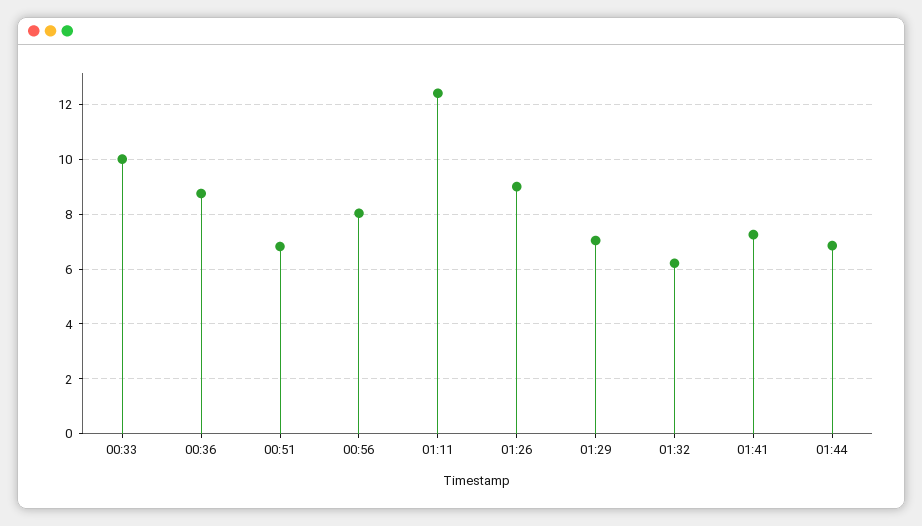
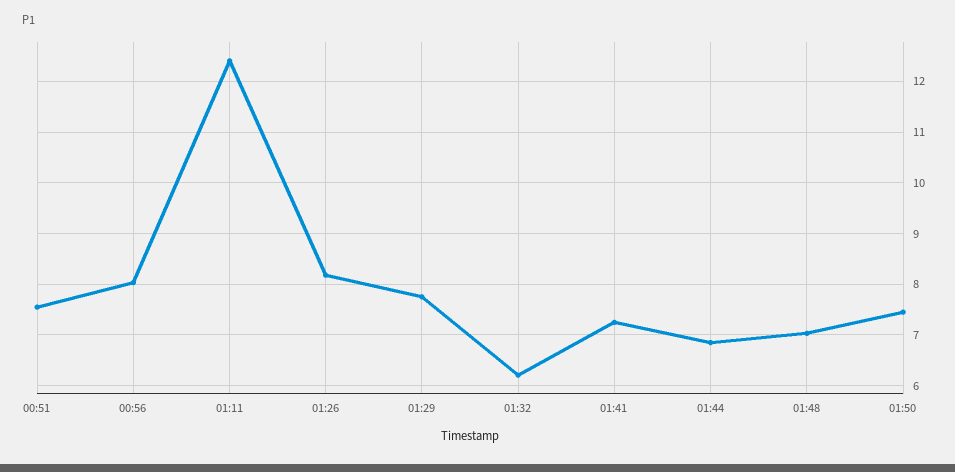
00:33: 10 -> none
00:36: 8.75 -> none
00:51: 6.75 -> 7.6
01:26: 9 -> 8.2
01:29: 7 -> 7.8
01:48: none -> 7
01:50: none -> 7.4

